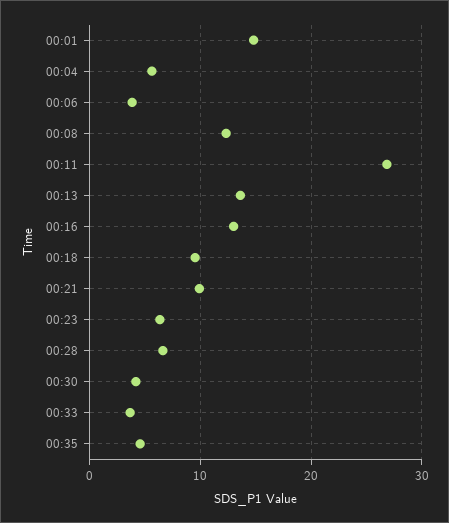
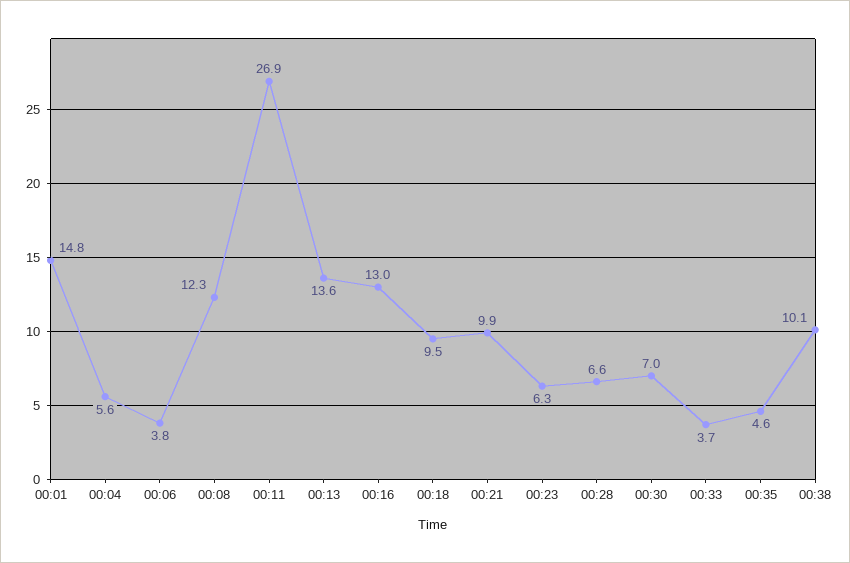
00:30: 4 -> 7
00:38: none -> 10.1

